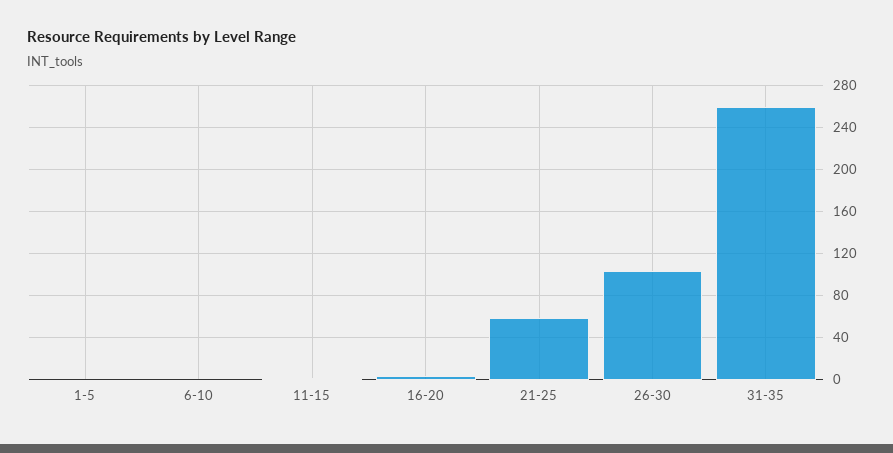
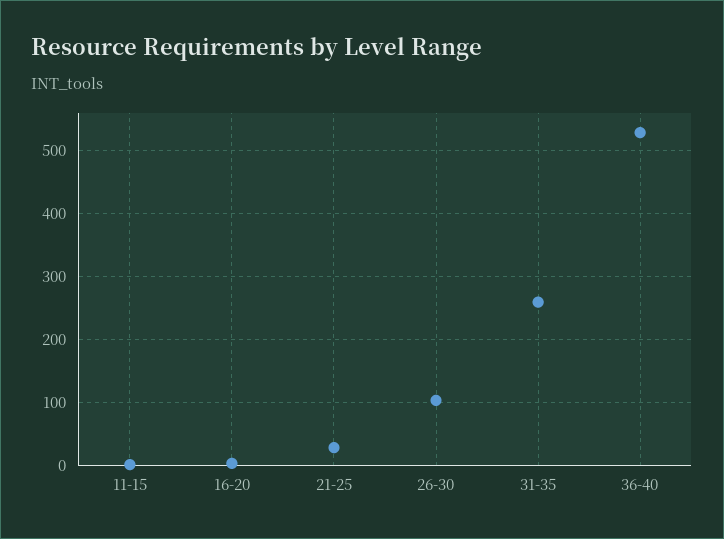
1-5: 0 -> none
6-10: 0 -> none
21-25: 60 -> 30
36-40: none -> 530

